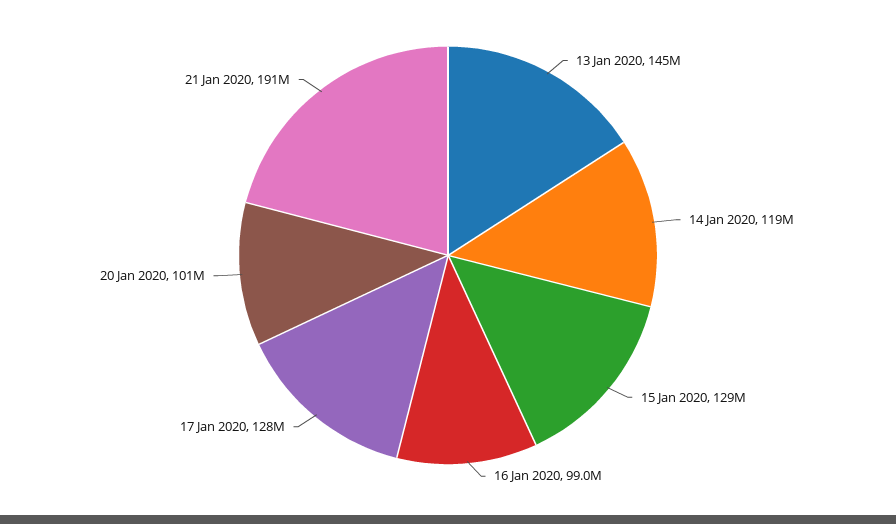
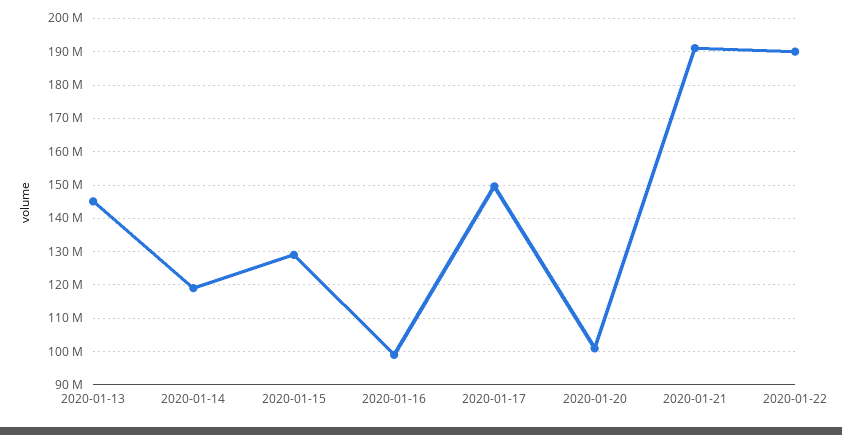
17 Jan 2020: 128000000 -> 150000000
2020-01-22: none -> 190000000

